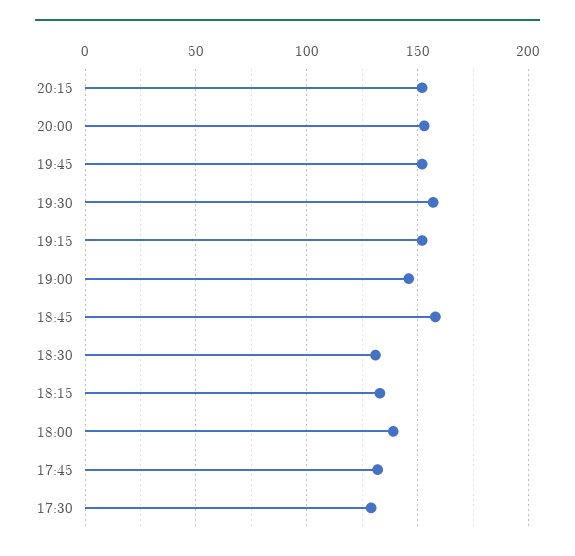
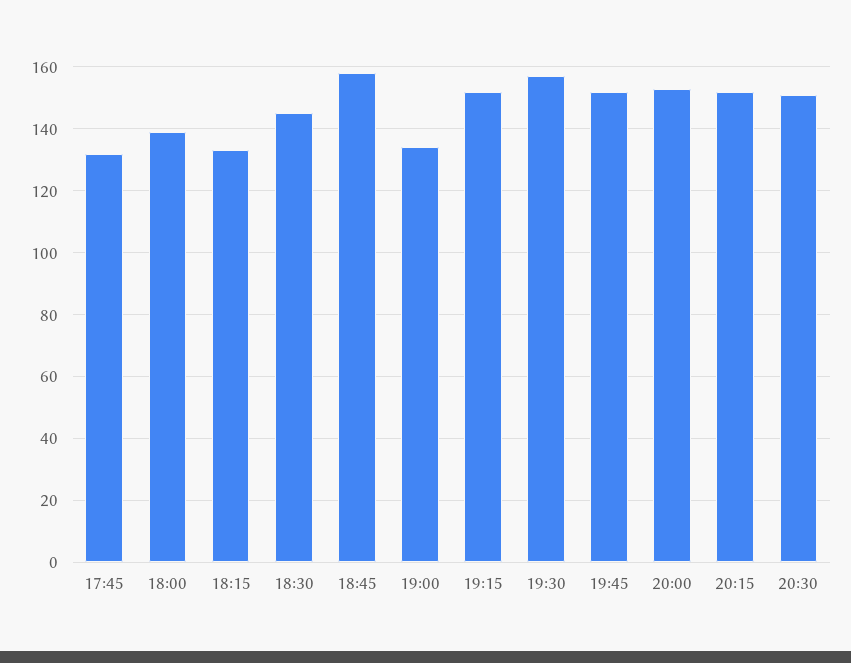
19:00: 145 -> 135
18:30: 130 -> 145
17:30: 130 -> none
20:30: none -> 150

